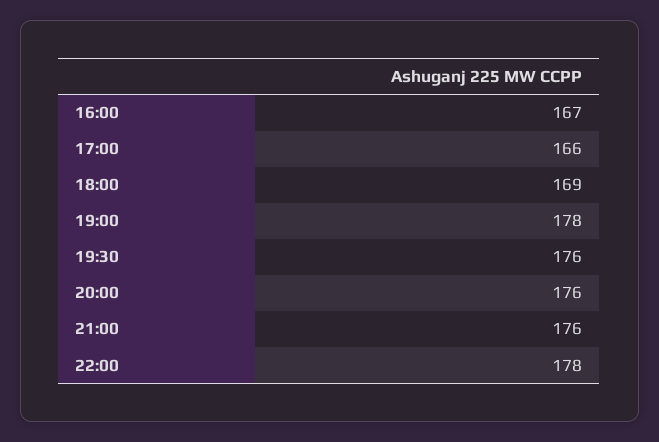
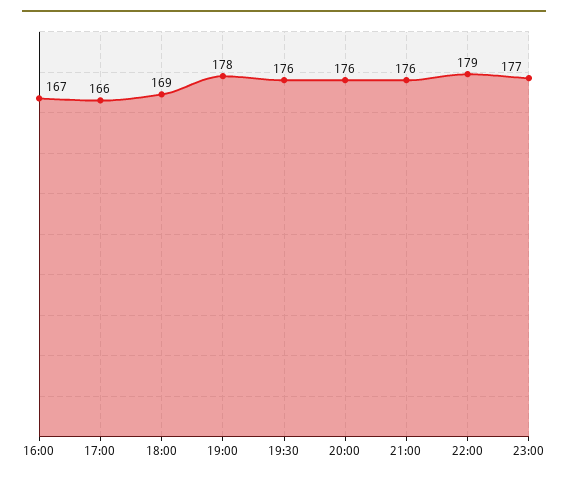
22:00: 178 -> 179
23:00: none -> 177

